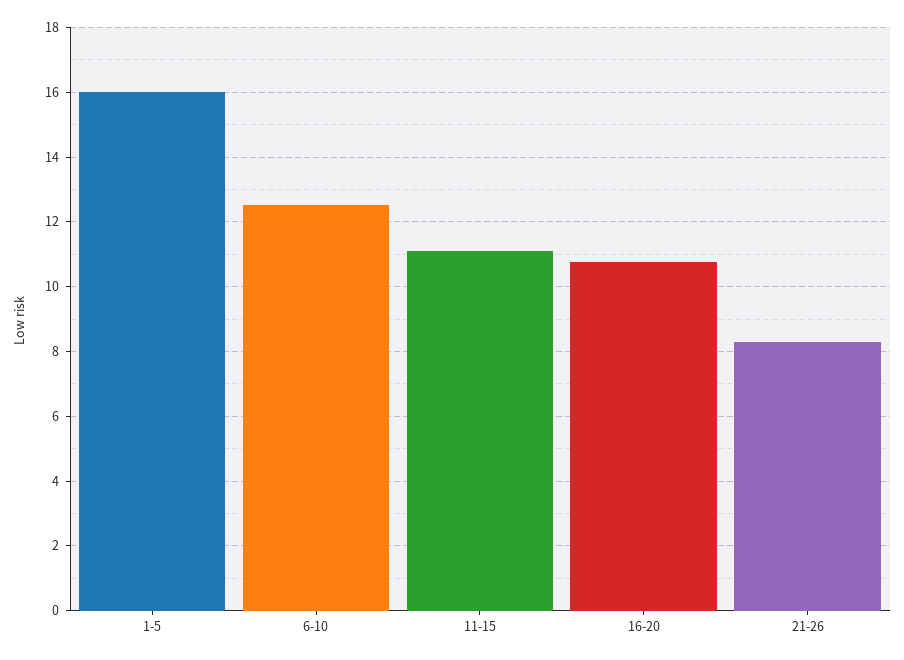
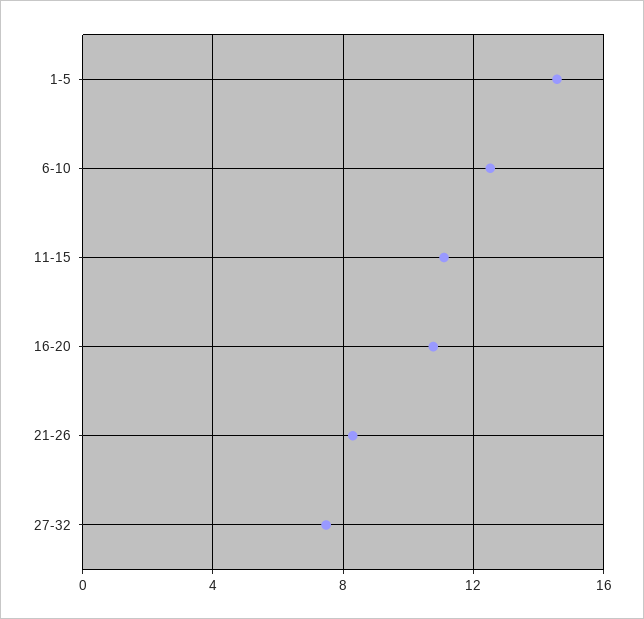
1-5: 16 -> 14.5
27-32: none -> 7.5

